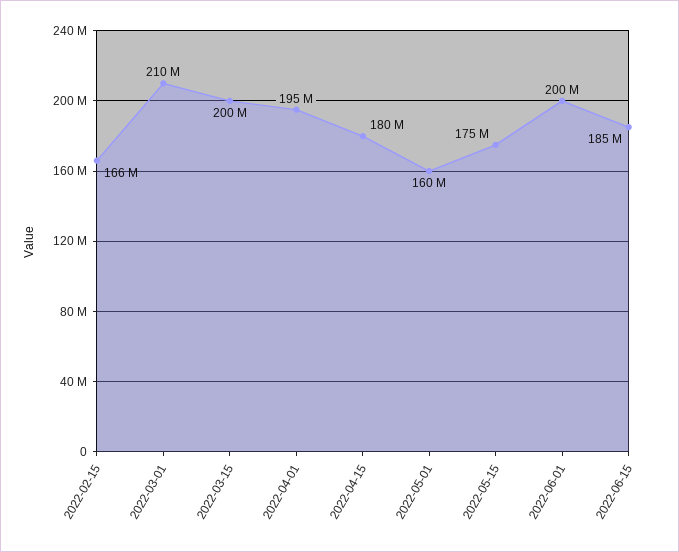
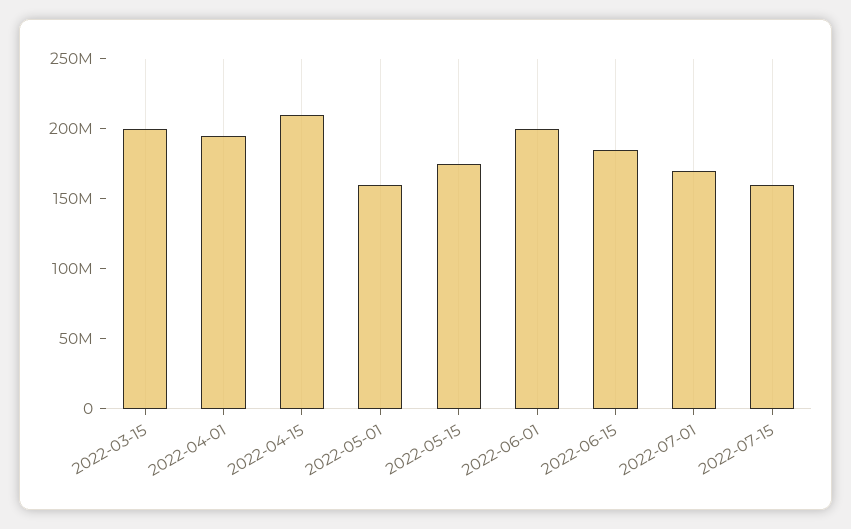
2022-02-15: 166000000 -> none
2022-03-01: 210000000 -> none
2022-04-15: 180000000 -> 210000000
2022-07-01: none -> 170000000
2022-07-15: none -> 160000000

